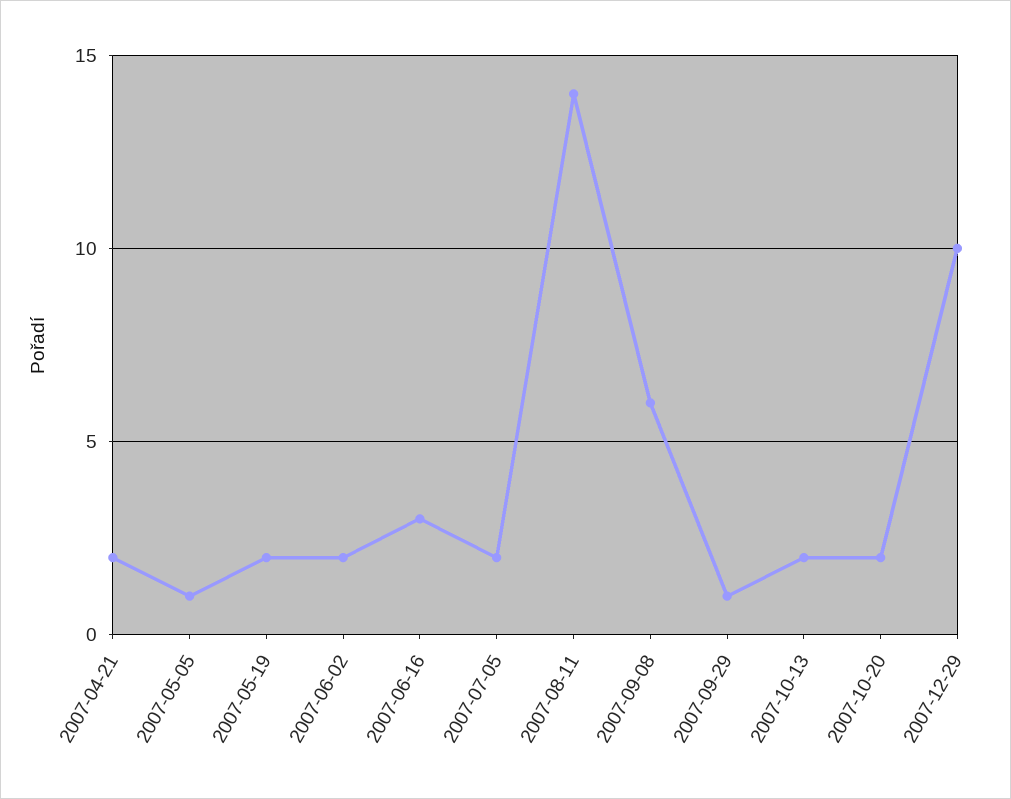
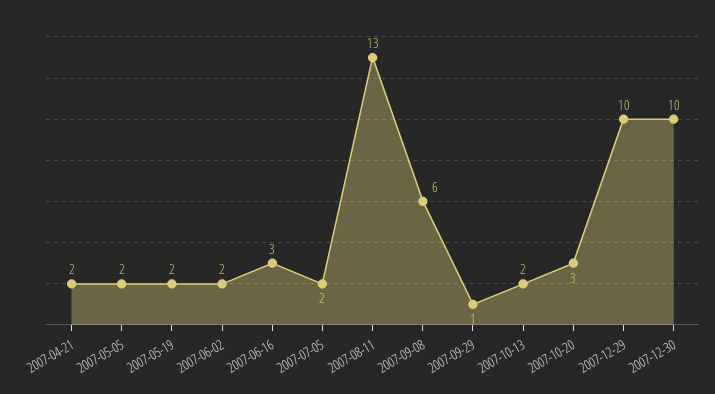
2007-05-05: 1 -> 2
2007-08-11: 14 -> 13
2007-10-20: 2 -> 3
2007-12-30: none -> 10

